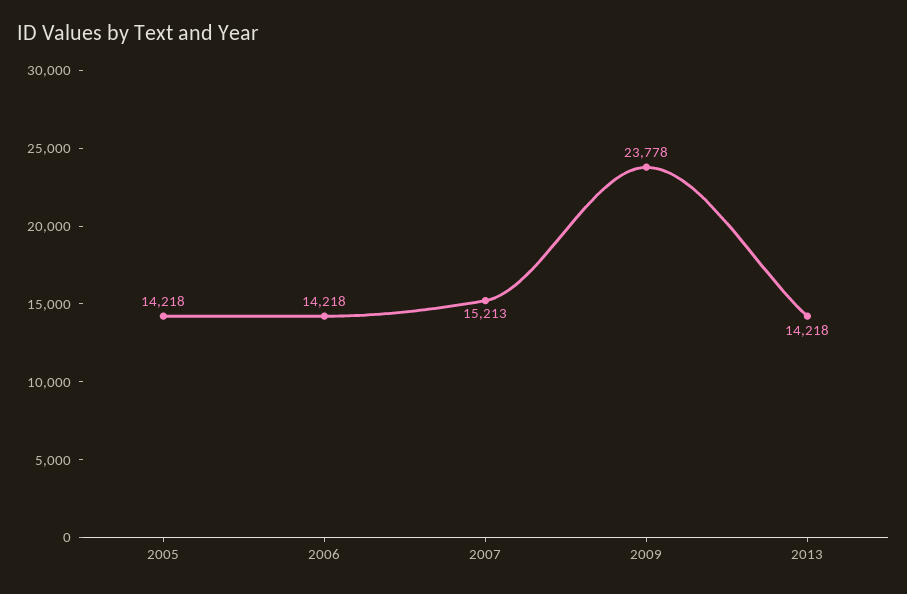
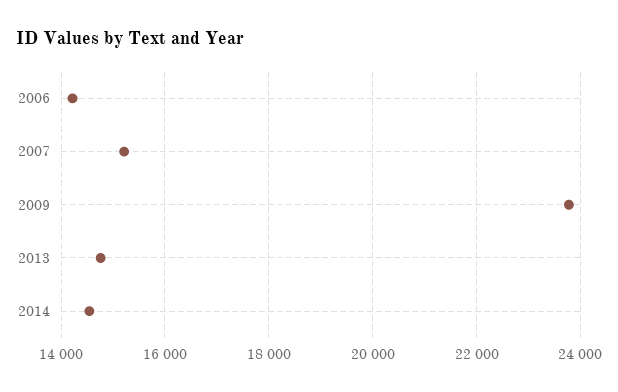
2005: 14218 -> none
2013: 14218 -> 14800
2014: none -> 14600

